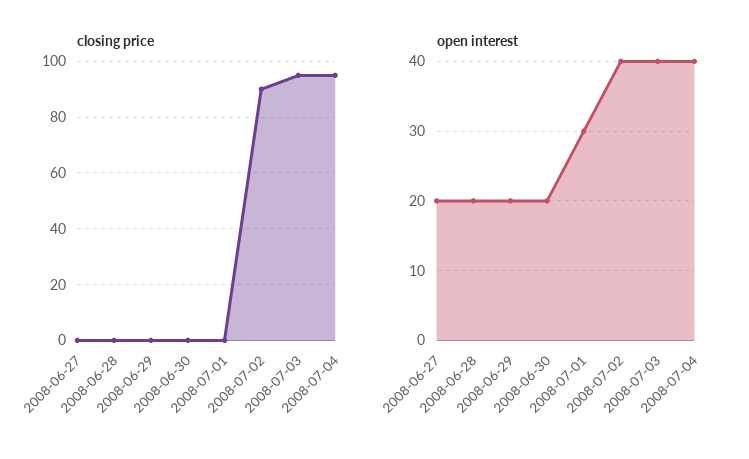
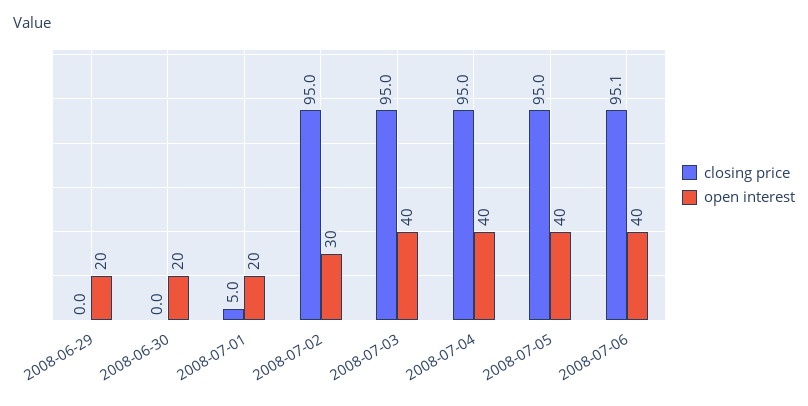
closing price, 2008-06-27: 0 -> none
closing price, 2008-06-28: 0 -> none
closing price, 2008-07-01: 0 -> 5
closing price, 2008-07-02: 90 -> 95
open interest, 2008-06-27: 20 -> none
open interest, 2008-06-28: 20 -> none
open interest, 2008-07-01: 30 -> 20
open interest, 2008-07-02: 40 -> 30
closing price, 2008-07-05: none -> 95
open interest, 2008-07-05: none -> 40
closing price, 2008-07-06: none -> 95.1
open interest, 2008-07-06: none -> 40

